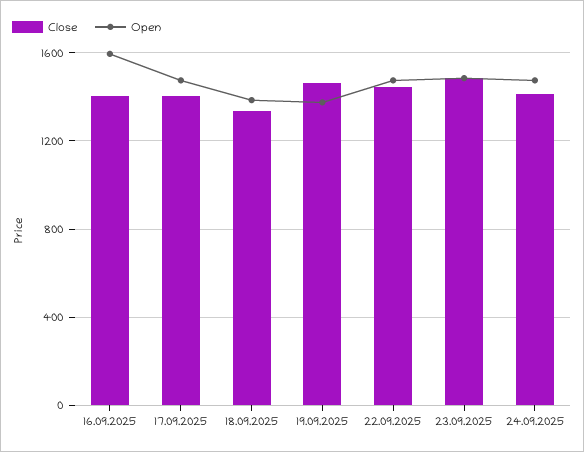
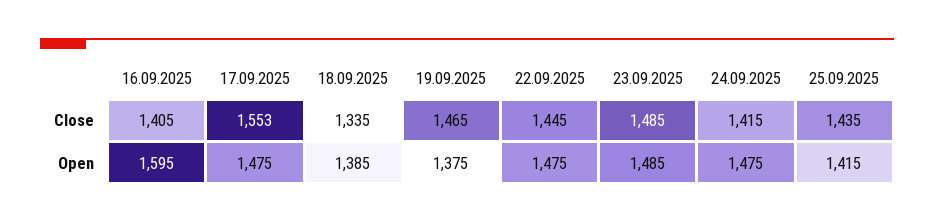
Close, 17.09.2025: 1400 -> 1553
Close, 25.09.2025: none -> 1435
Open, 25.09.2025: none -> 1415

